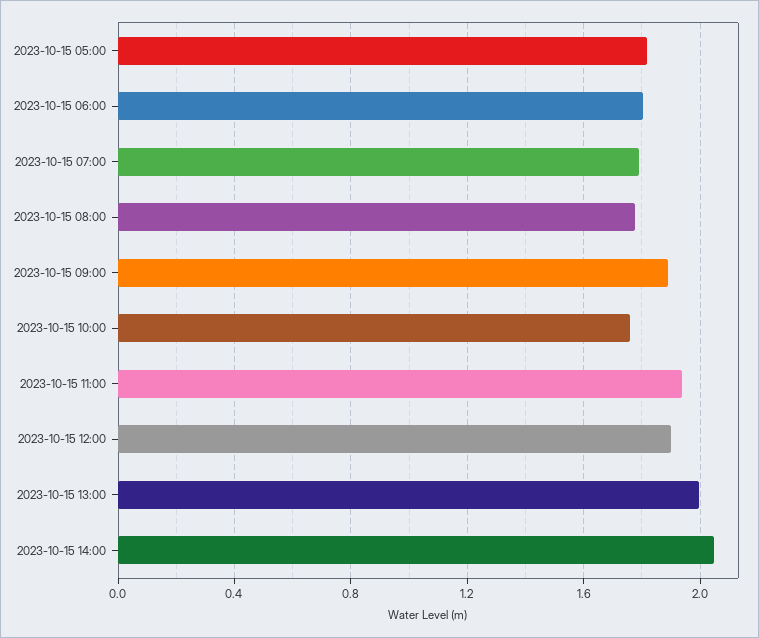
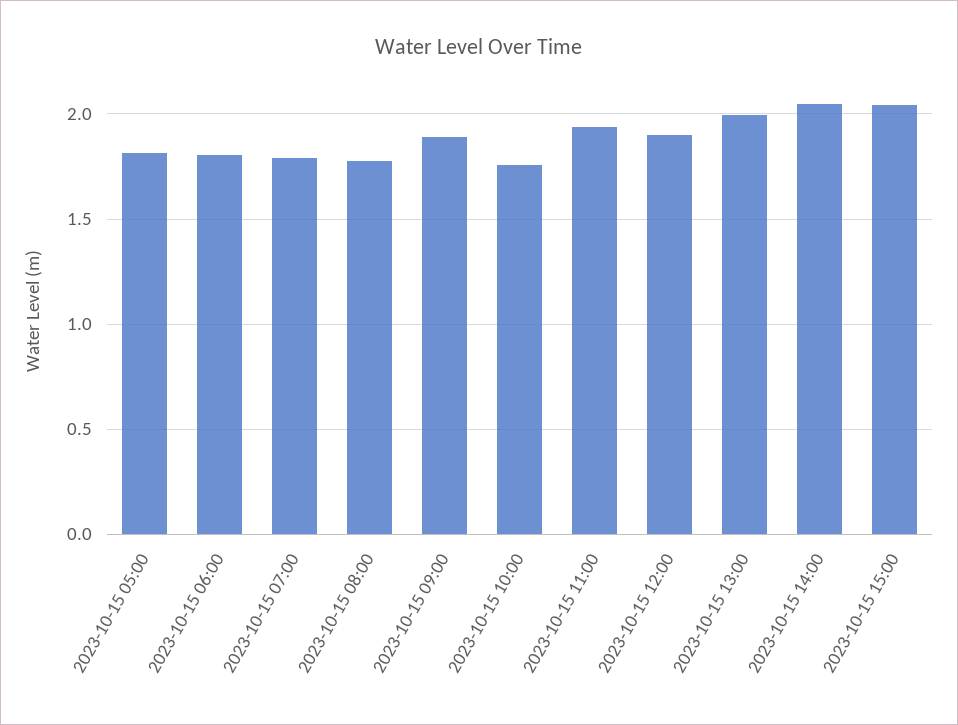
2023-10-15 15:00: none -> 2.05

